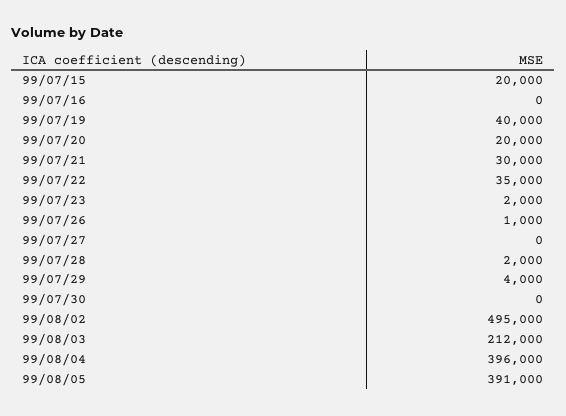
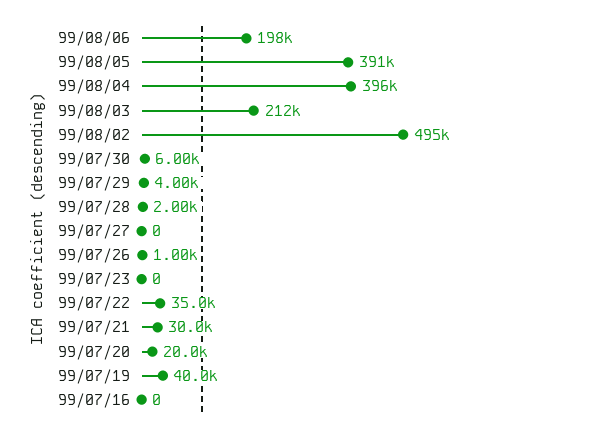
99/07/15: 20000 -> none
99/07/23: 2000 -> 0
99/07/30: 0 -> 6000
99/08/06: none -> 198000

